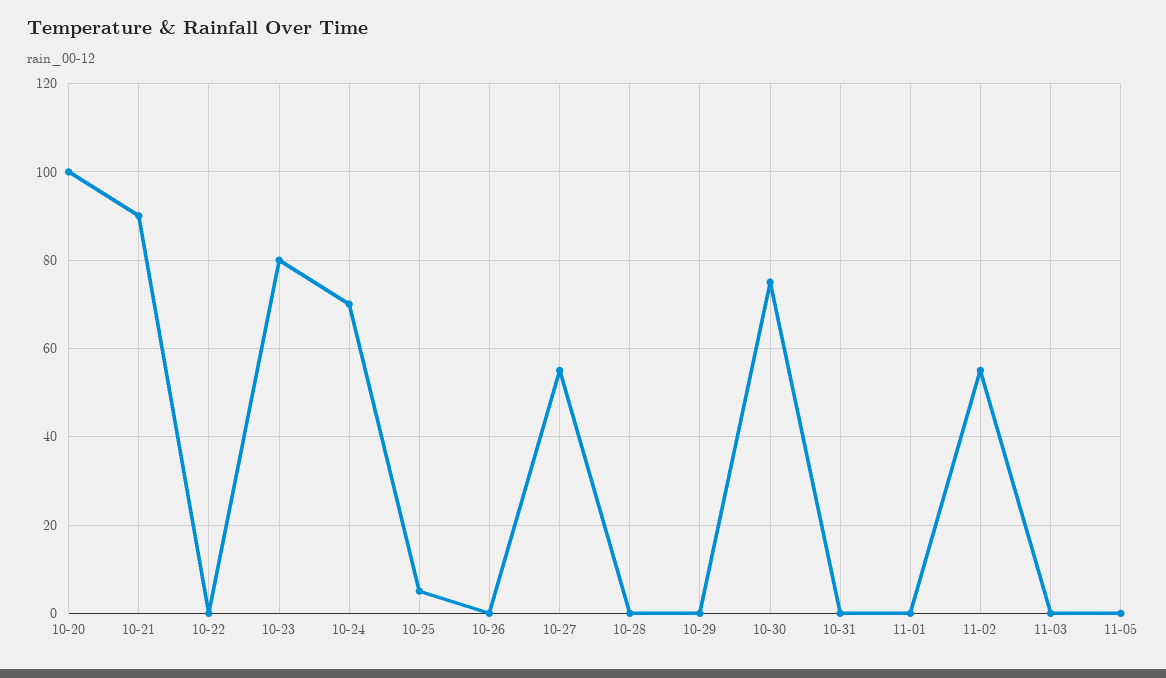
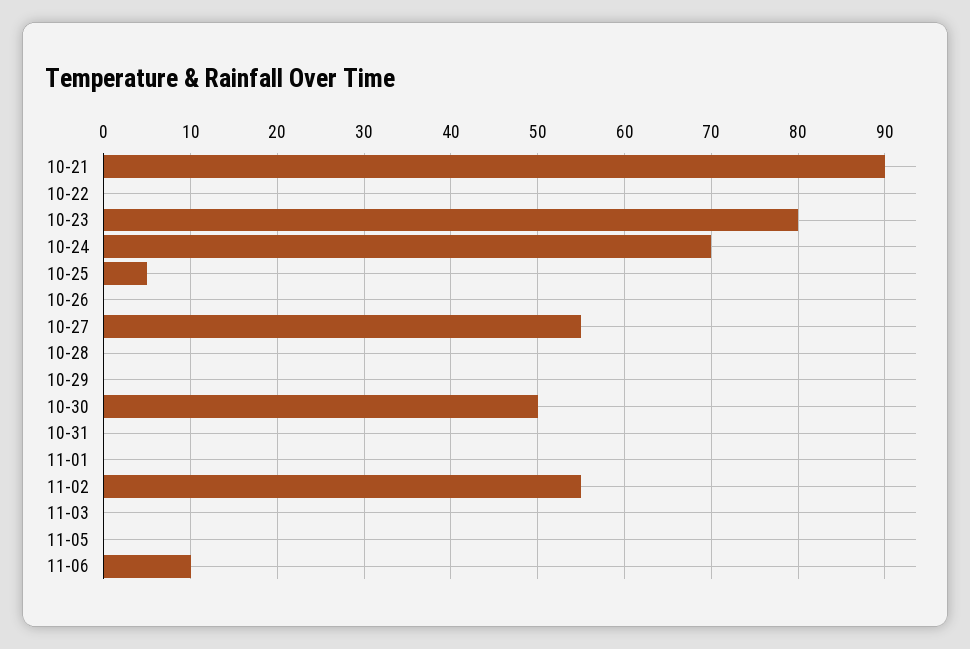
10-20: 100 -> none
10-30: 75 -> 50
11-06: none -> 10

